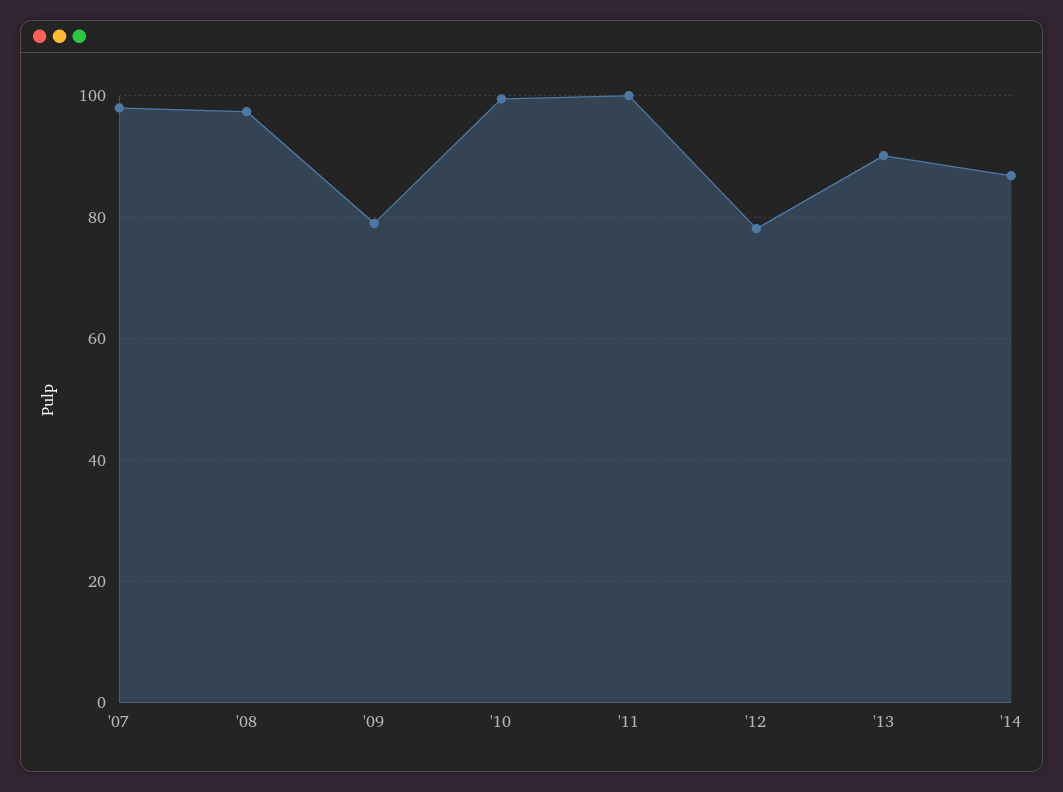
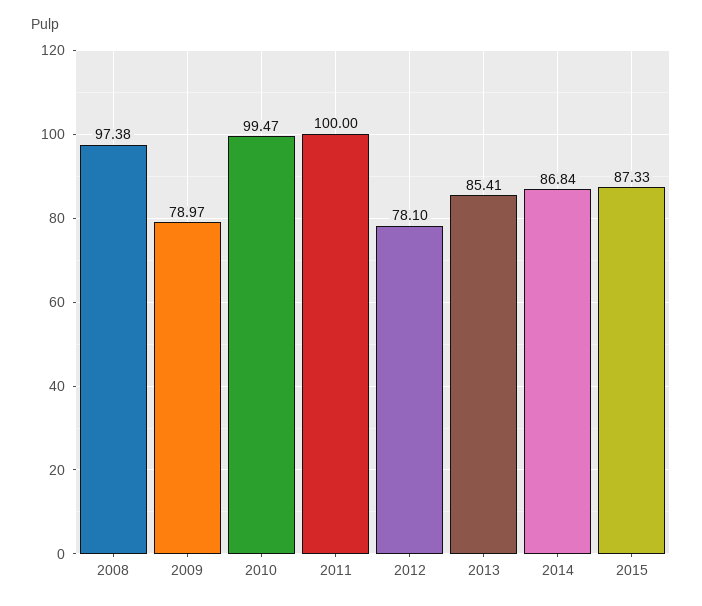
'07: 98 -> none
'13: 90 -> 85.41
2015: none -> 87.33

